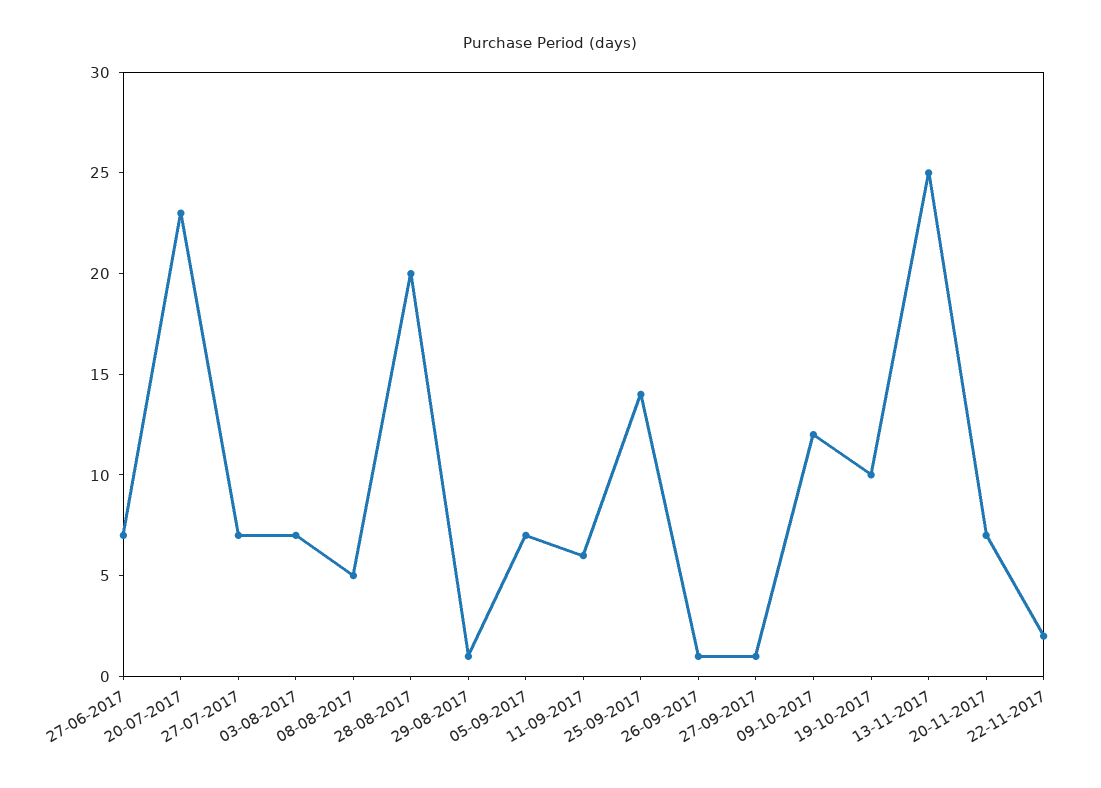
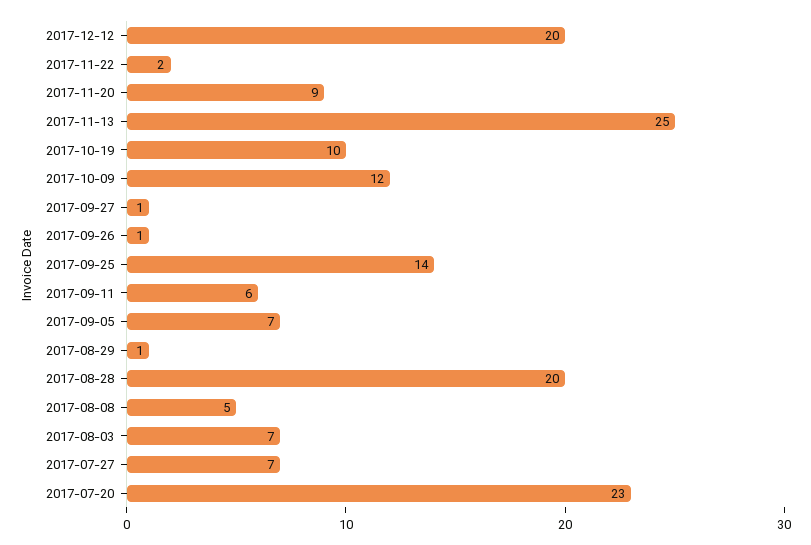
27-06-2017: 7 -> none
20-11-2017: 7 -> 9
2017-12-12: none -> 20

